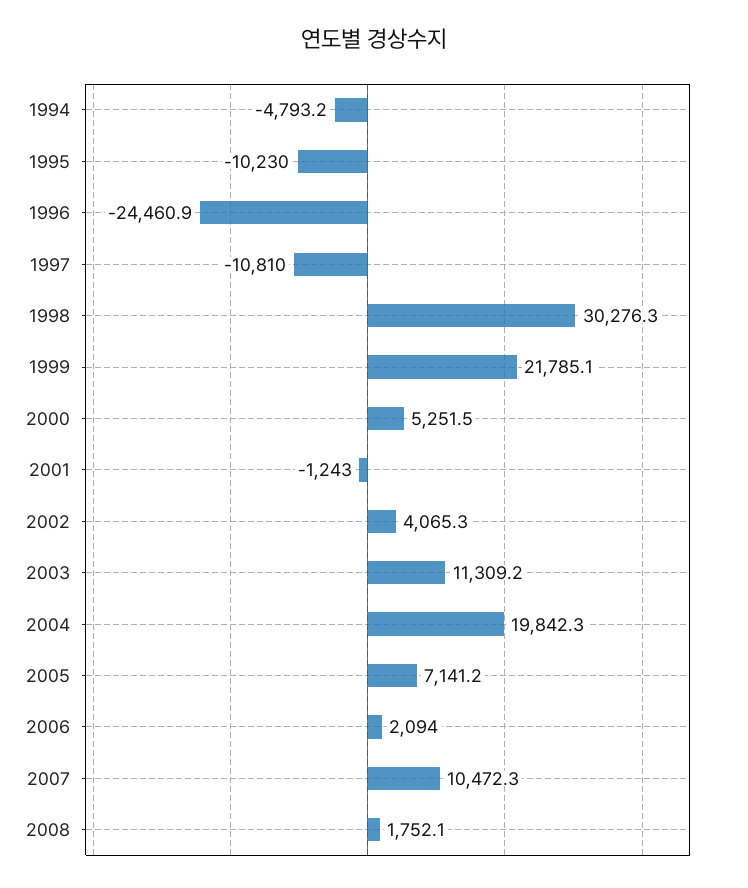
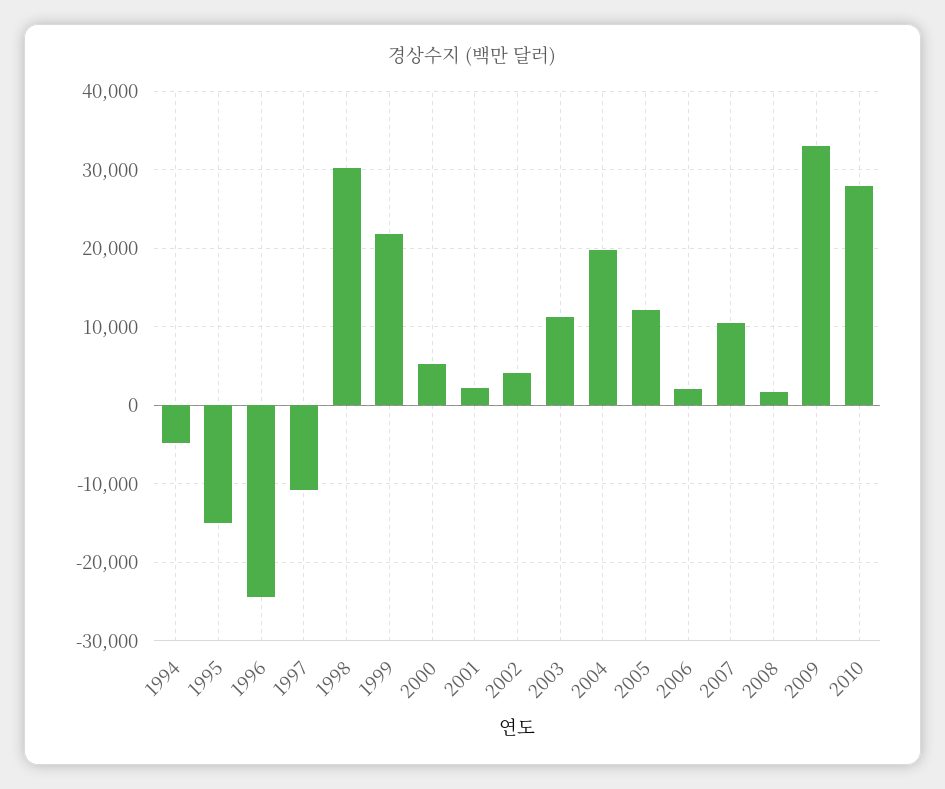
1995: -10230 -> -15000
2001: -1243 -> 2000
2005: 7141.2 -> 12000
2009: none -> 33000
2010: none -> 28000

